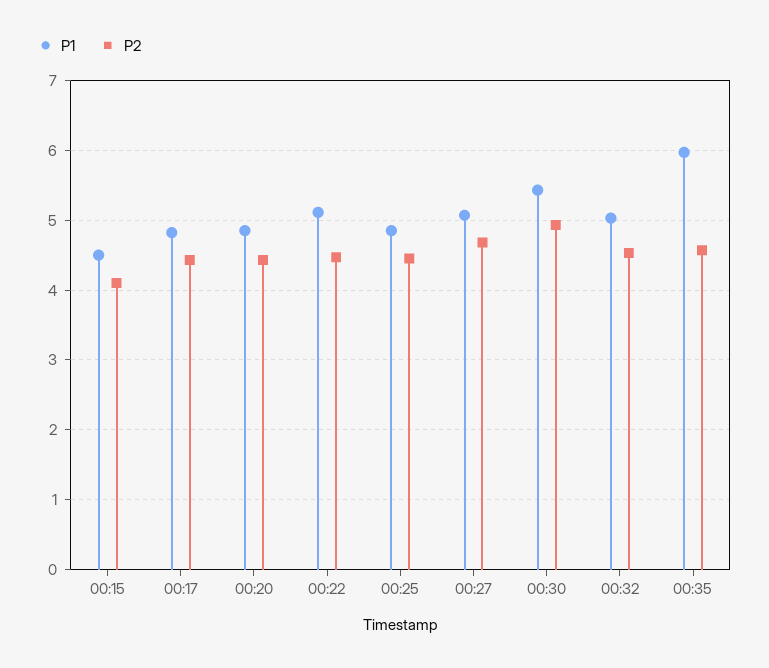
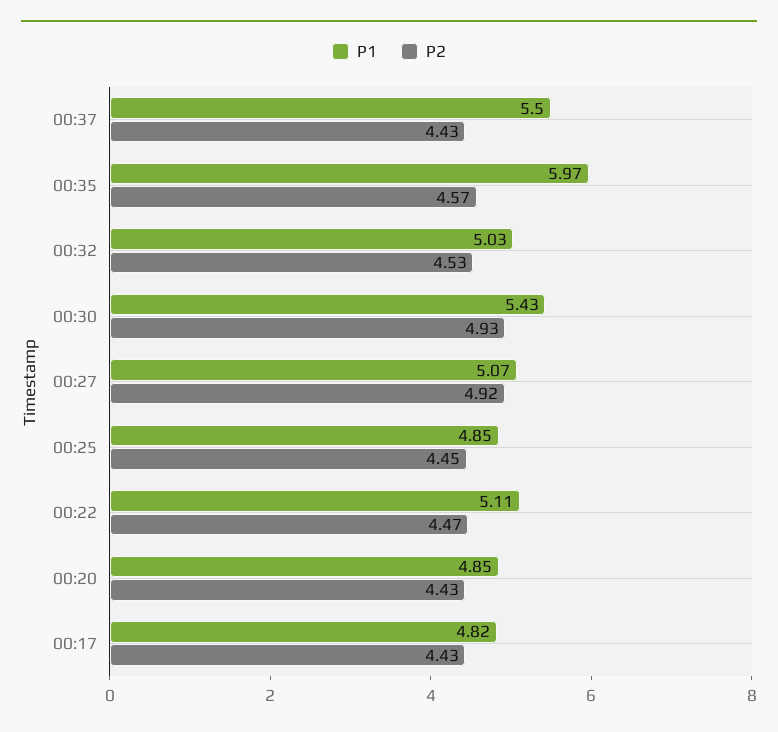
P1, 00:15: 4.5 -> none
P2, 00:15: 4.1 -> none
P2, 00:27: 4.7 -> 4.92
P1, 00:37: none -> 5.5
P2, 00:37: none -> 4.43

